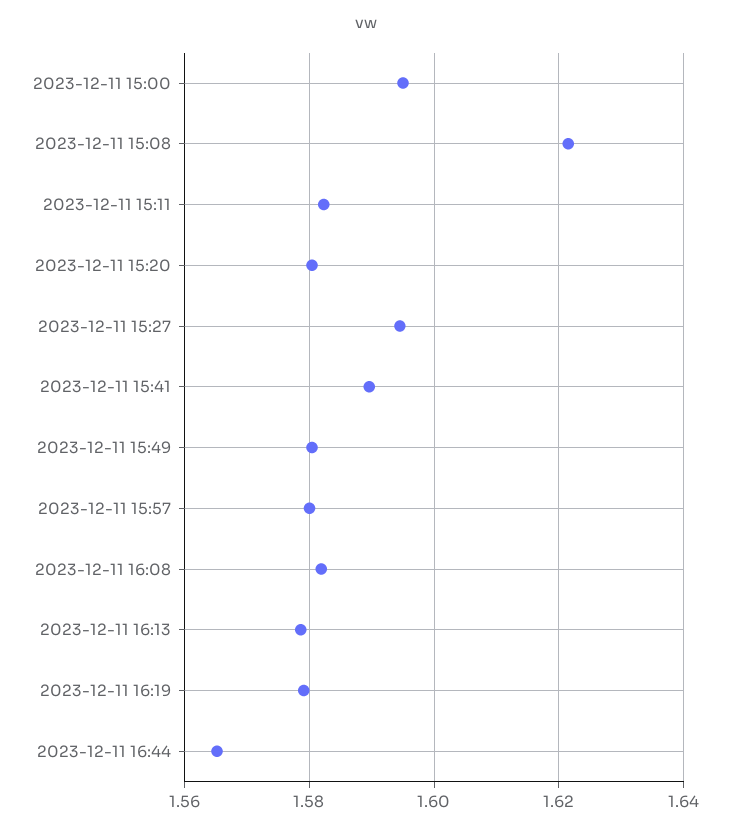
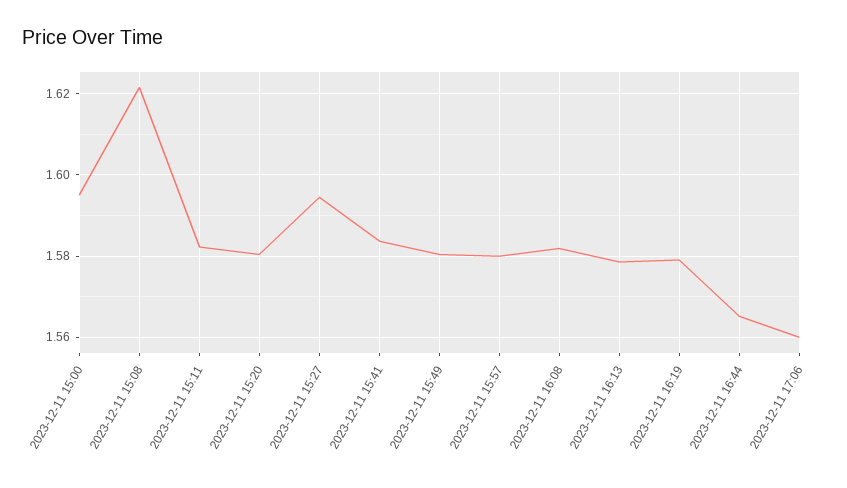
2023-12-11 15:41: 1.59 -> 1.584
2023-12-11 17:06: none -> 1.56

